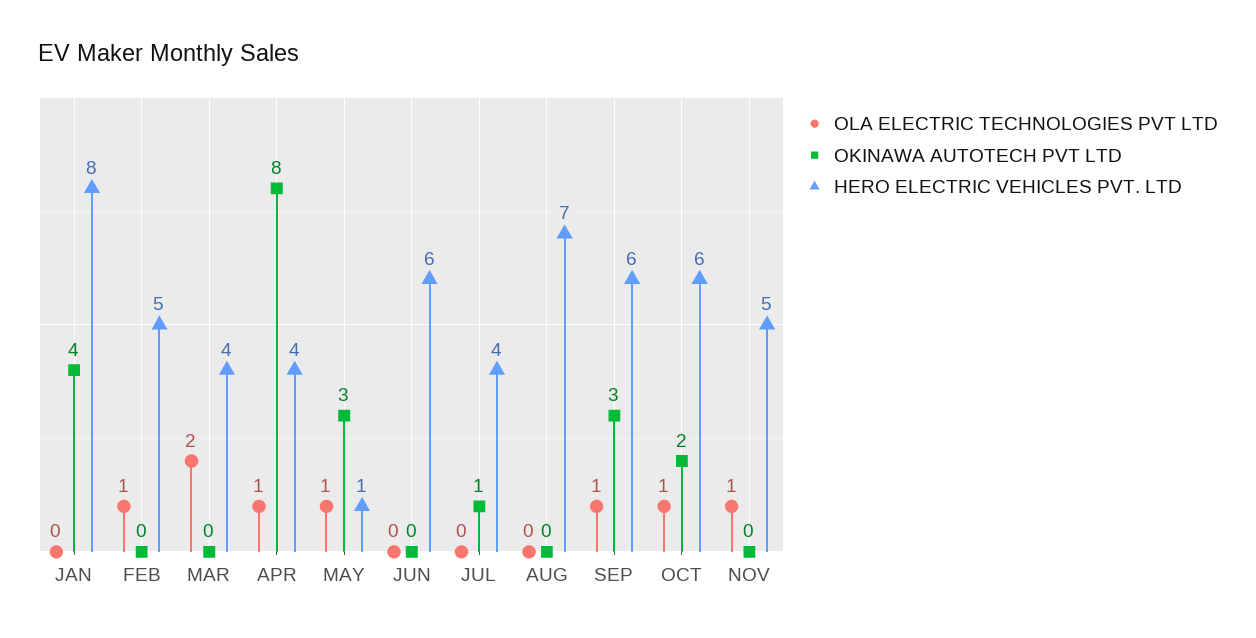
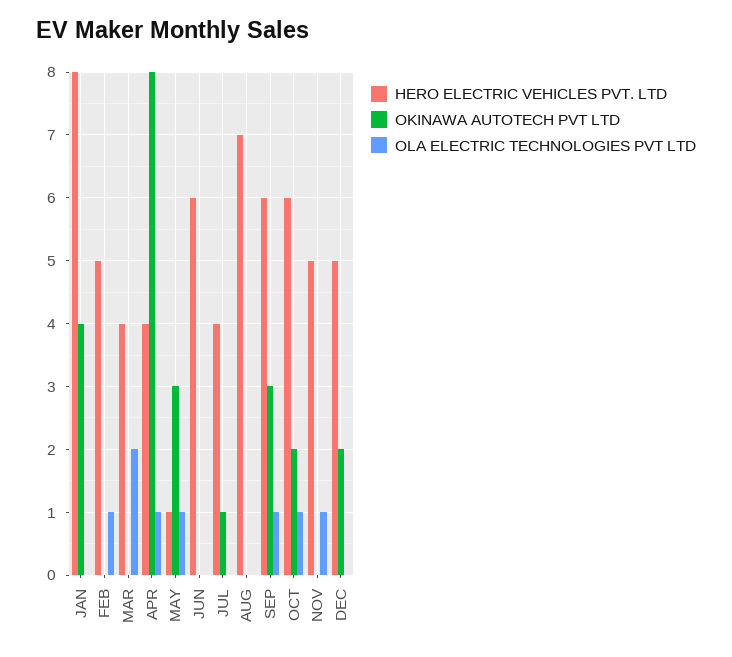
HERO ELECTRIC VEHICLES PVT. LTD, DEC: none -> 5
OKINAWA AUTOTECH PVT LTD, DEC: none -> 2
OLA ELECTRIC TECHNOLOGIES PVT LTD, DEC: none -> 0

